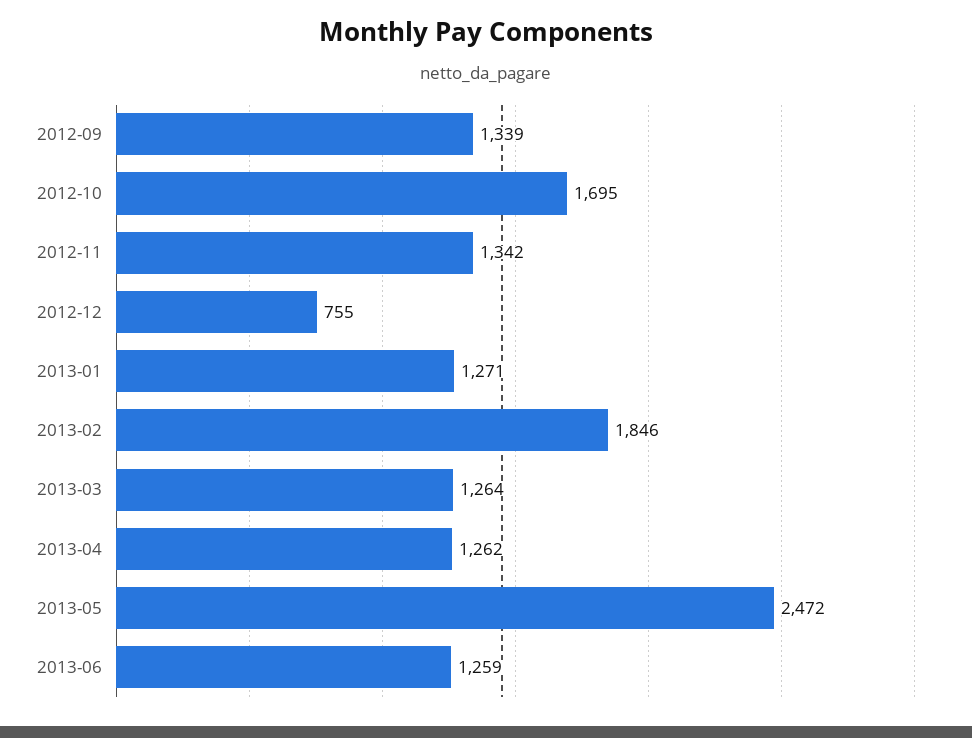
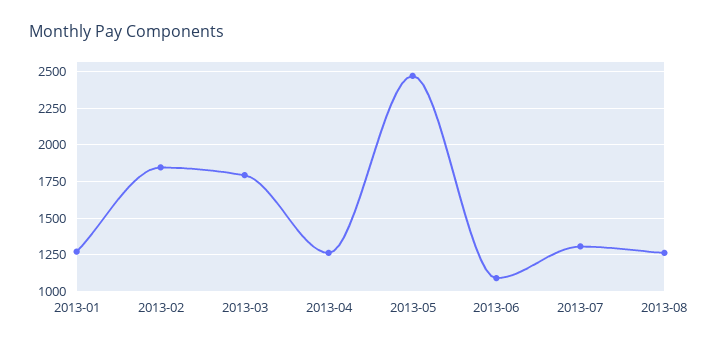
2012-09: 1339 -> none
2012-10: 1695 -> none
2012-11: 1342 -> none
2012-12: 755 -> none
2013-03: 1264 -> 1800
2013-06: 1259 -> 1100
2013-07: none -> 1300
2013-08: none -> 1250

